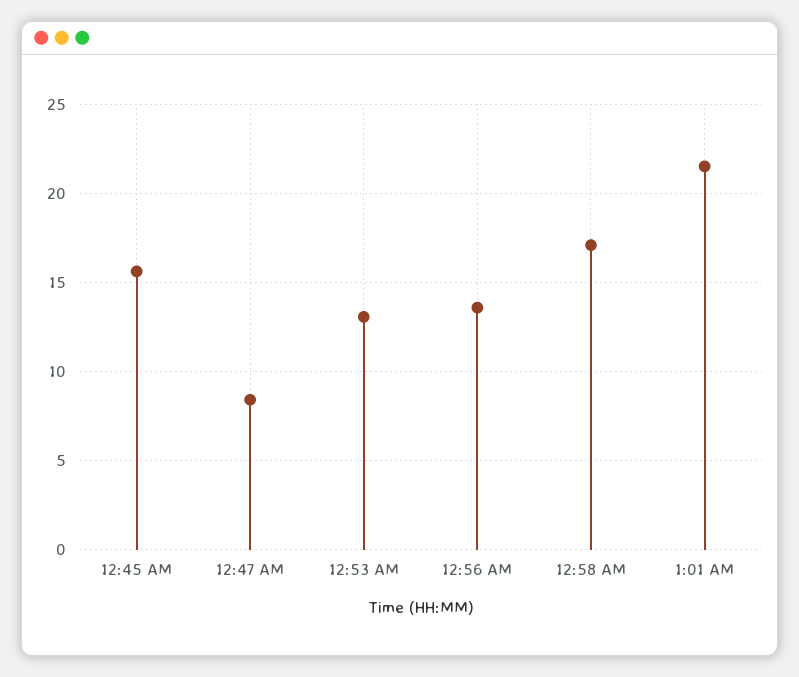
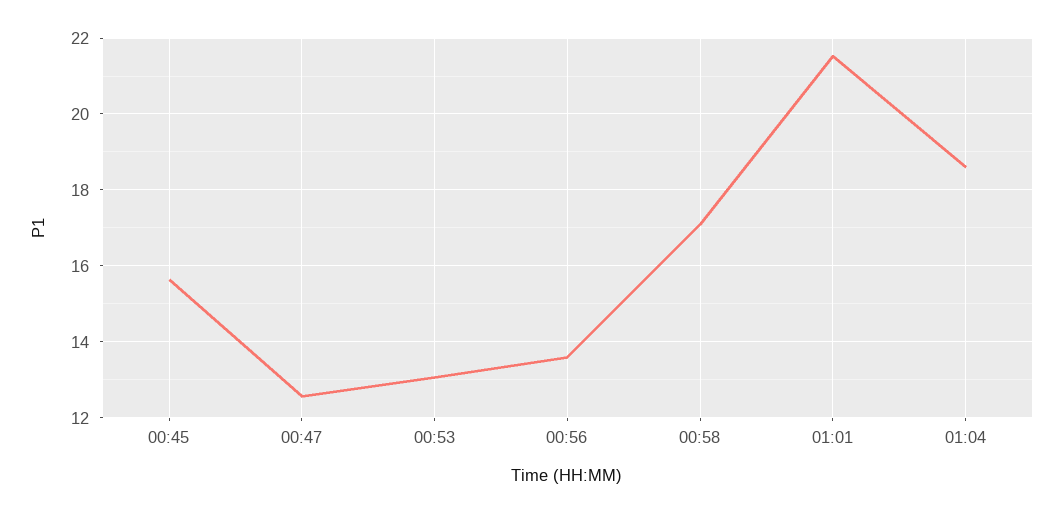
12:47 AM: 8.5 -> 12.6
01:04: none -> 18.6

